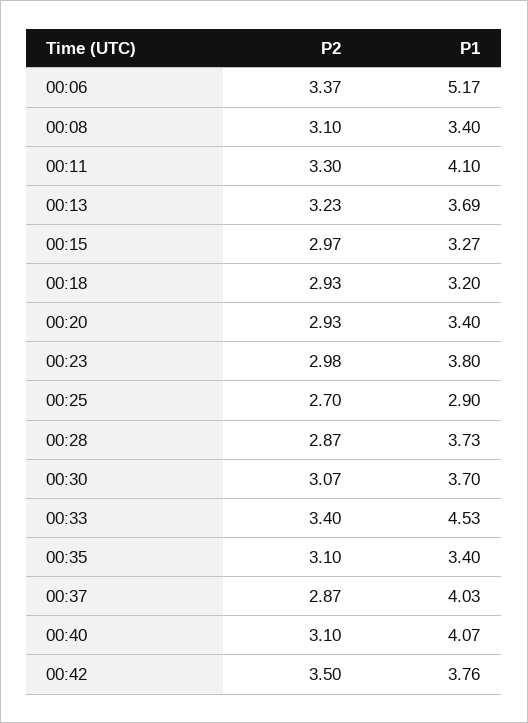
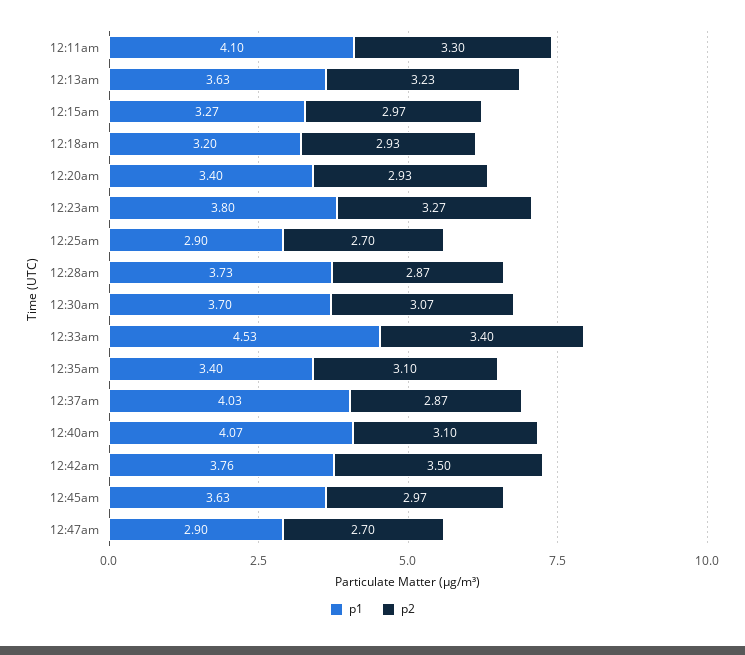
P2, 00:06: 3.37 -> none
P1, 00:06: 5.17 -> none
P2, 00:08: 3.1 -> none
P1, 00:08: 3.4 -> none
P1, 00:13: 3.69 -> 3.63
P2, 00:23: 2.98 -> 3.27
P1, 12:45am: none -> 3.63
P2, 12:45am: none -> 2.97
P1, 12:47am: none -> 2.9
P2, 12:47am: none -> 2.7

